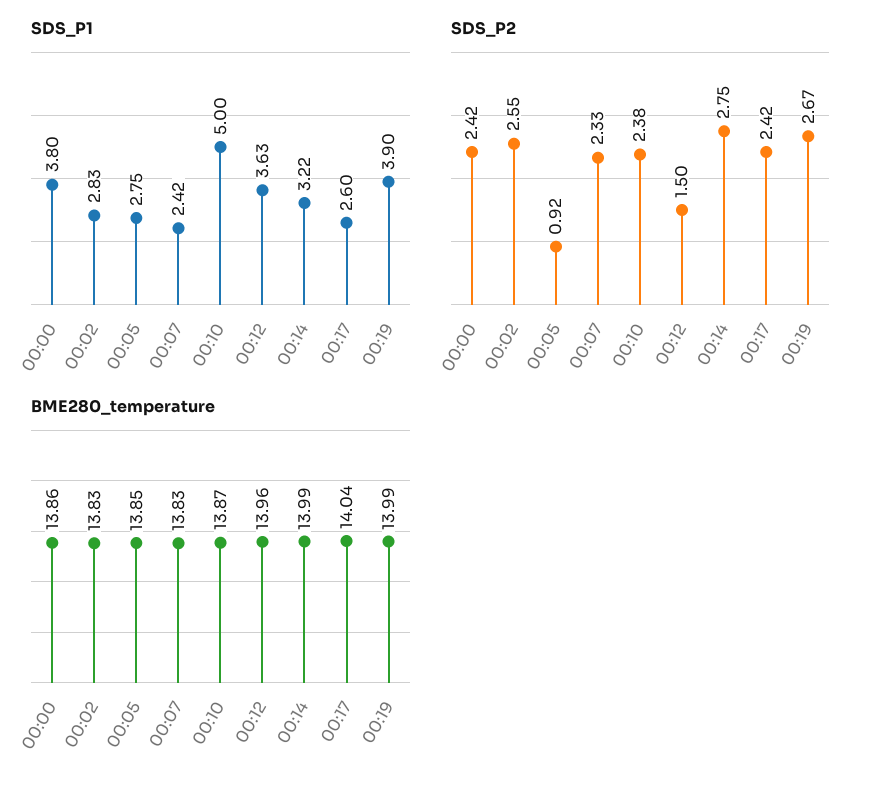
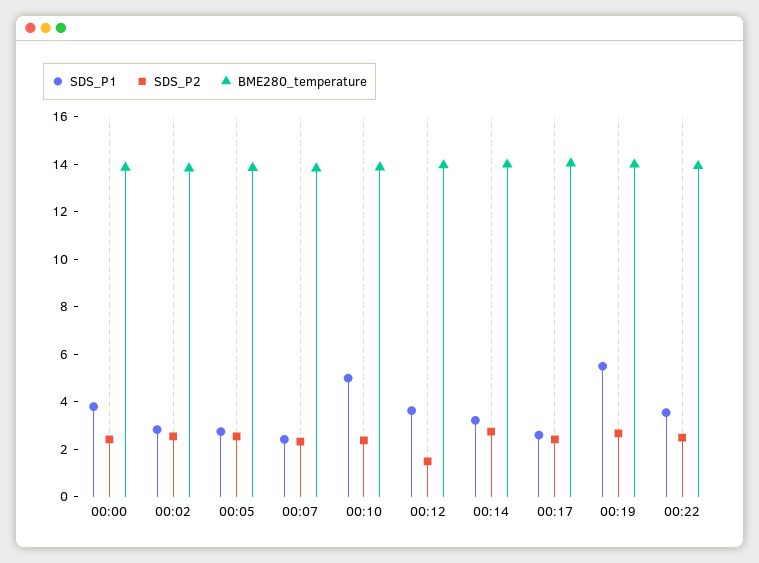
SDS_P1, 00:19: 3.9 -> 5.5
SDS_P2, 00:05: 0.92 -> 2.5
SDS_P1, 00:22: none -> 3.5
SDS_P2, 00:22: none -> 2.5
BME280_temperature, 00:22: none -> 14

